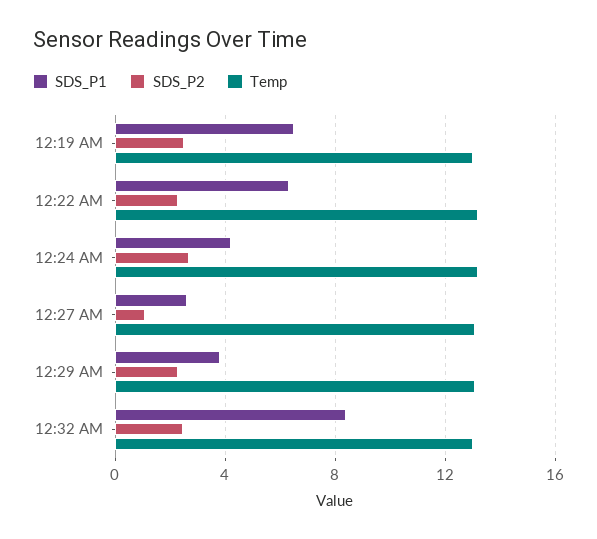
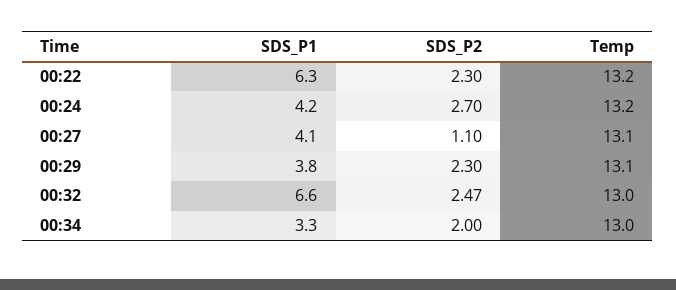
SDS_P1, 12:19 AM: 6.5 -> none
SDS_P2, 12:19 AM: 2.5 -> none
Temp, 12:19 AM: 13 -> none
SDS_P1, 12:27 AM: 2.5 -> 4.1
SDS_P1, 12:32 AM: 8.5 -> 6.6
SDS_P1, 00:34: none -> 3.3
SDS_P2, 00:34: none -> 2
Temp, 00:34: none -> 13

